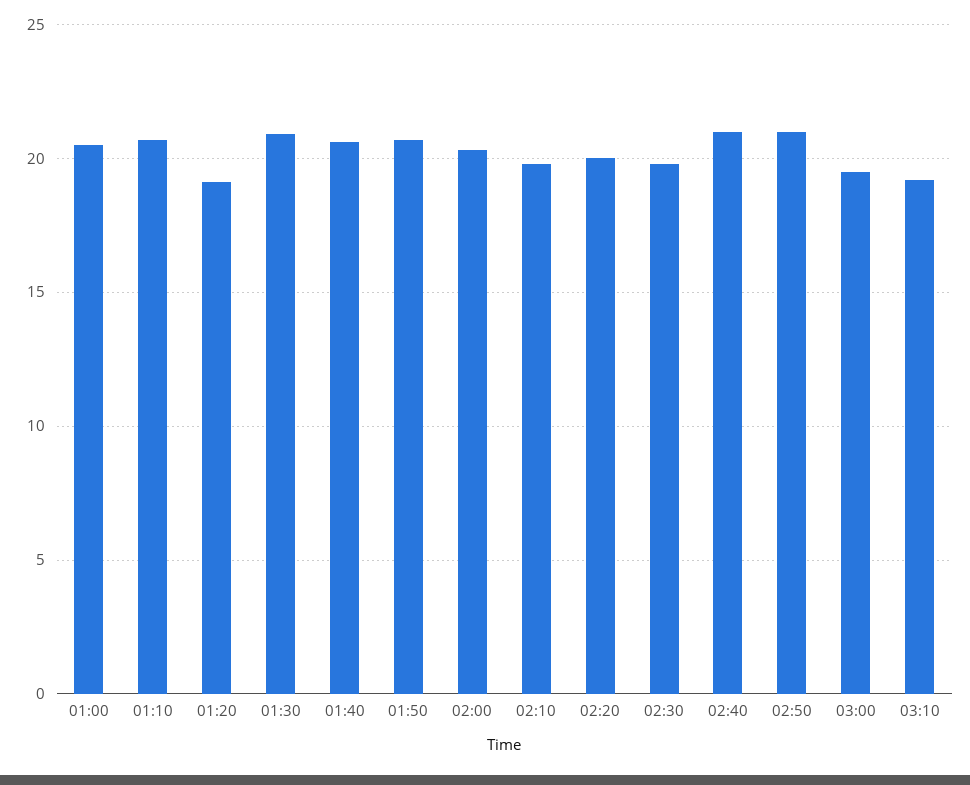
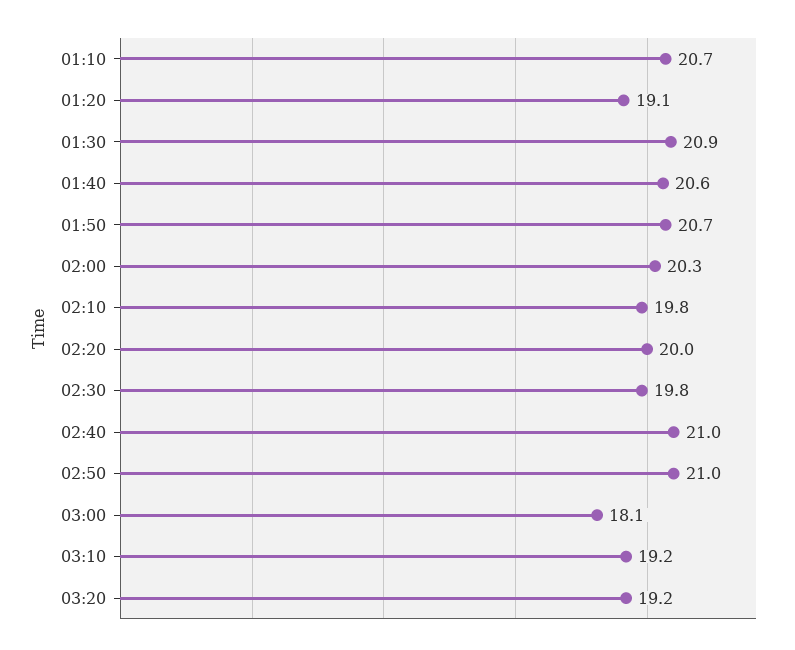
01:00: 20.5 -> none
03:00: 19.5 -> 18.1
03:20: none -> 19.2

